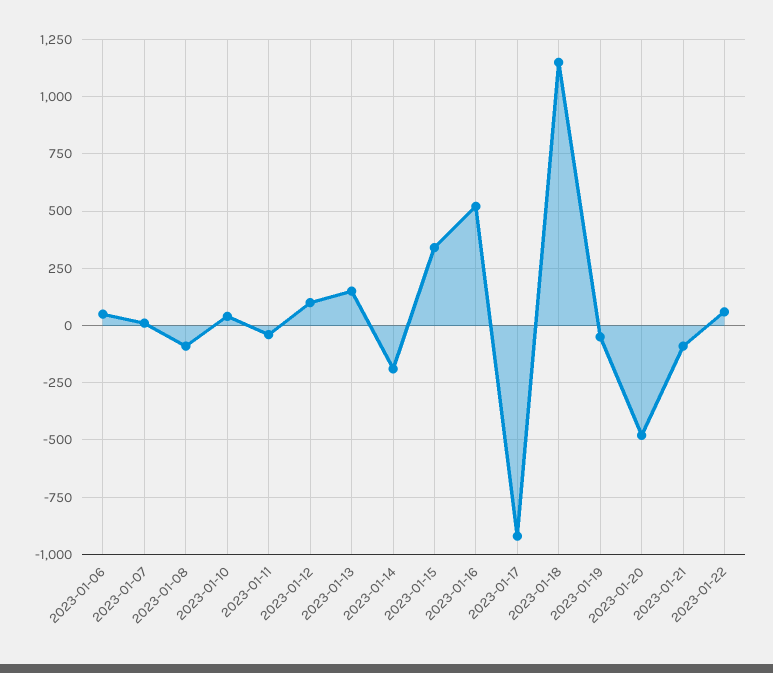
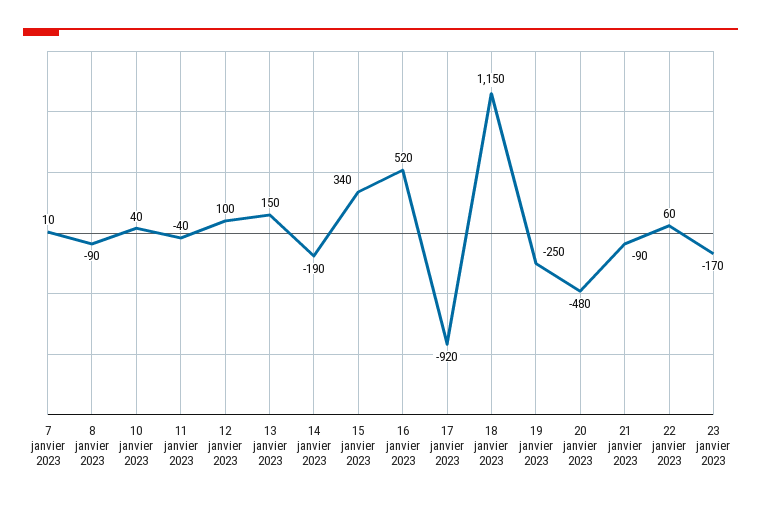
2023-01-06: 50 -> none
2023-01-19: -50 -> -250
23 janvier 2023: none -> -170

